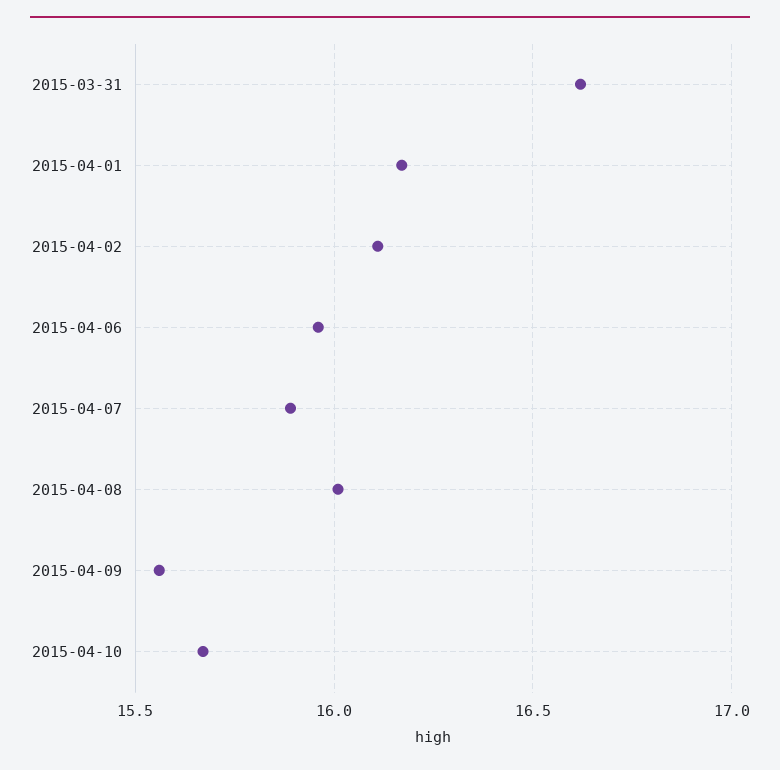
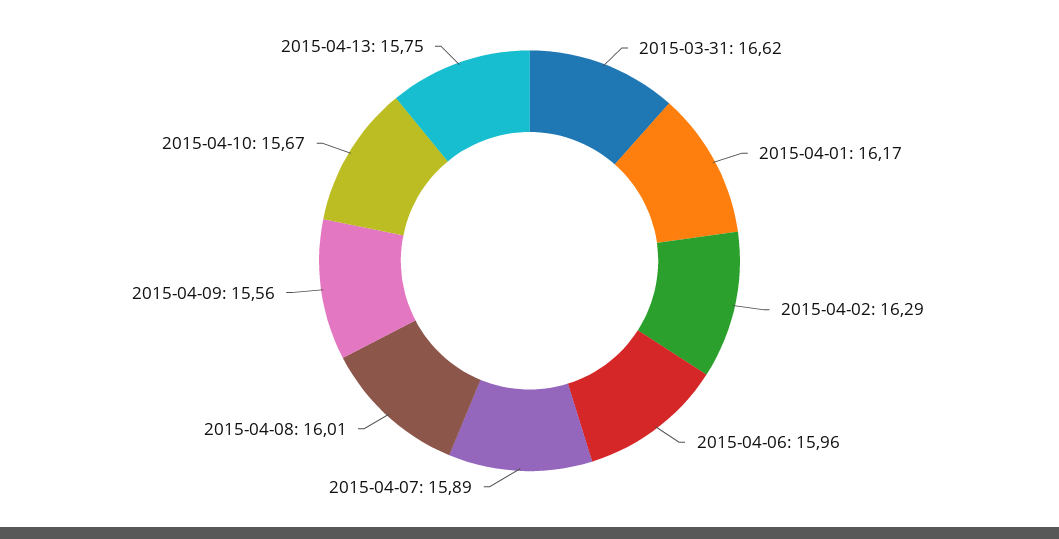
2015-04-02: 16.1 -> 16.29
2015-04-13: none -> 15.75

